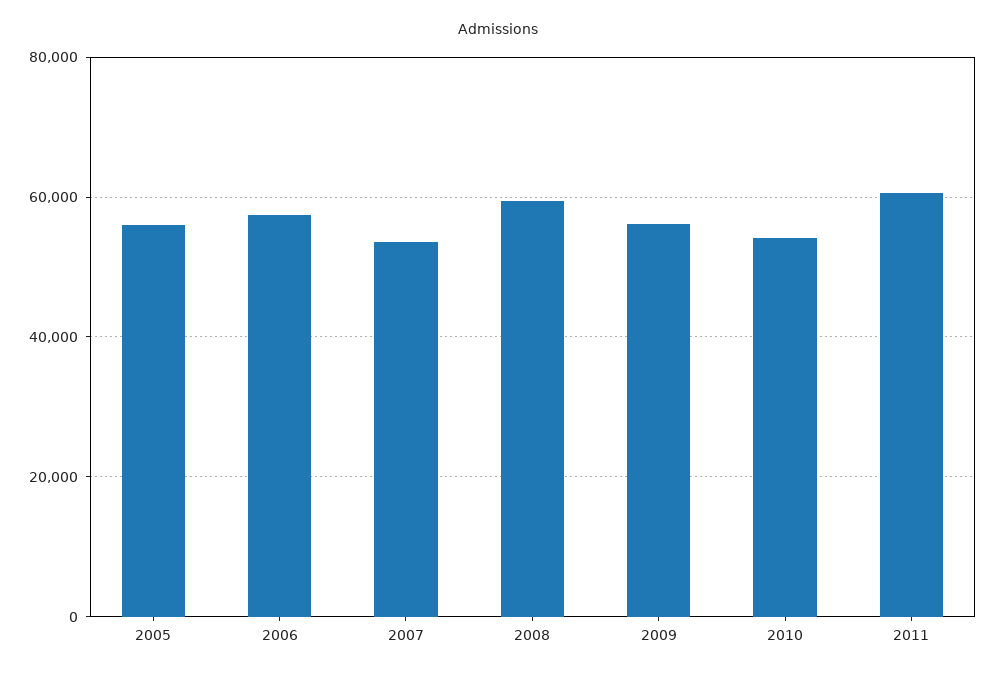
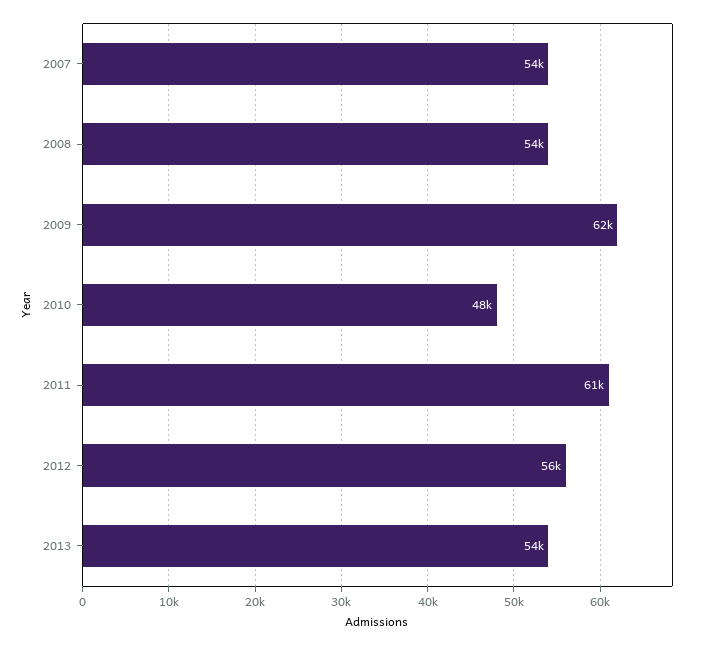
2005: 56000 -> none
2006: 58000 -> none
2008: 60000 -> 54000
2009: 56000 -> 62000
2010: 54000 -> 48000
2012: none -> 56000
2013: none -> 54000

